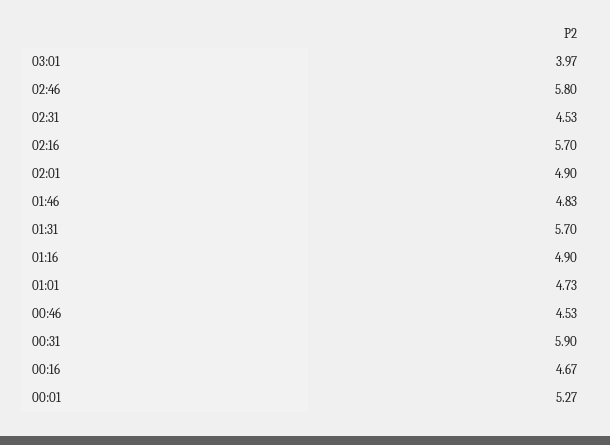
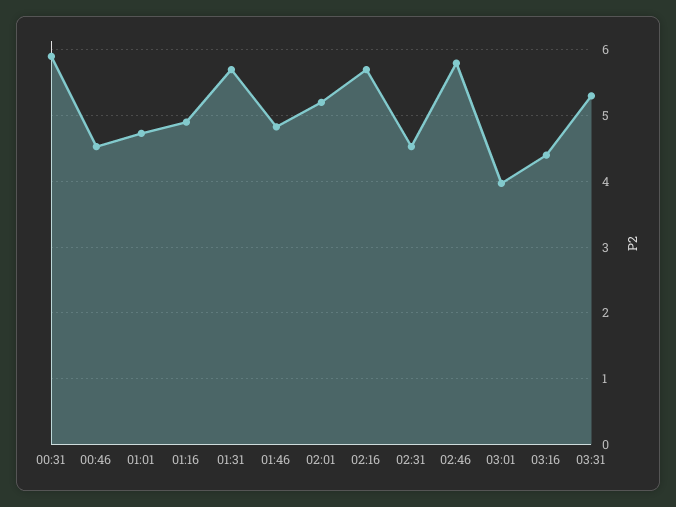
02:01: 4.9 -> 5.2
00:16: 4.67 -> none
00:01: 5.27 -> none
03:16: none -> 4.4
03:31: none -> 5.3

